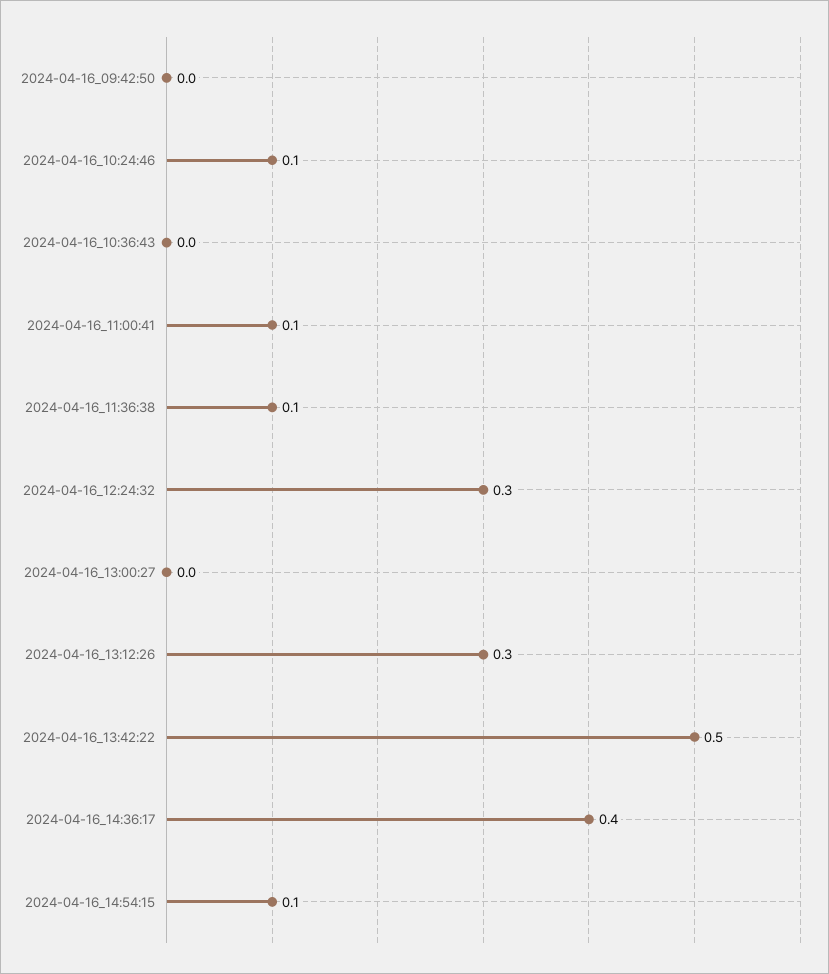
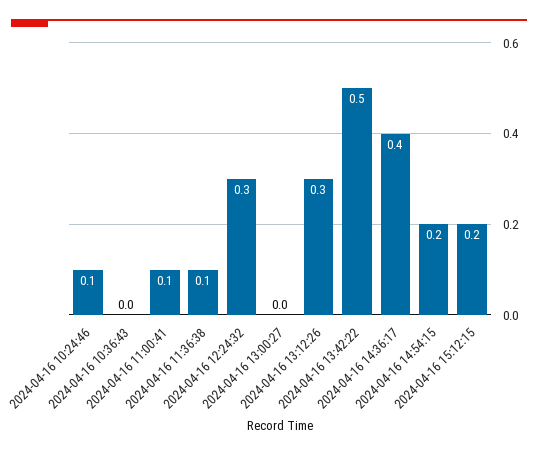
2024-04-16_09:42:50: 0 -> none
2024-04-16_14:54:15: 0.1 -> 0.2
2024-04-16 15:12:15: none -> 0.2

